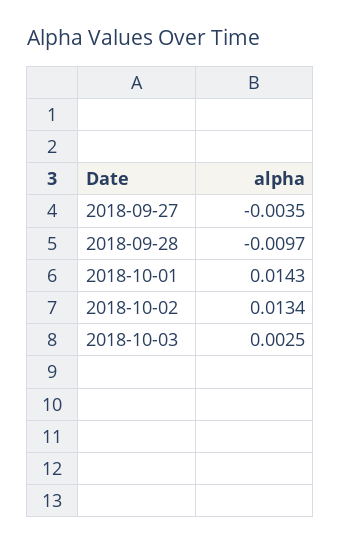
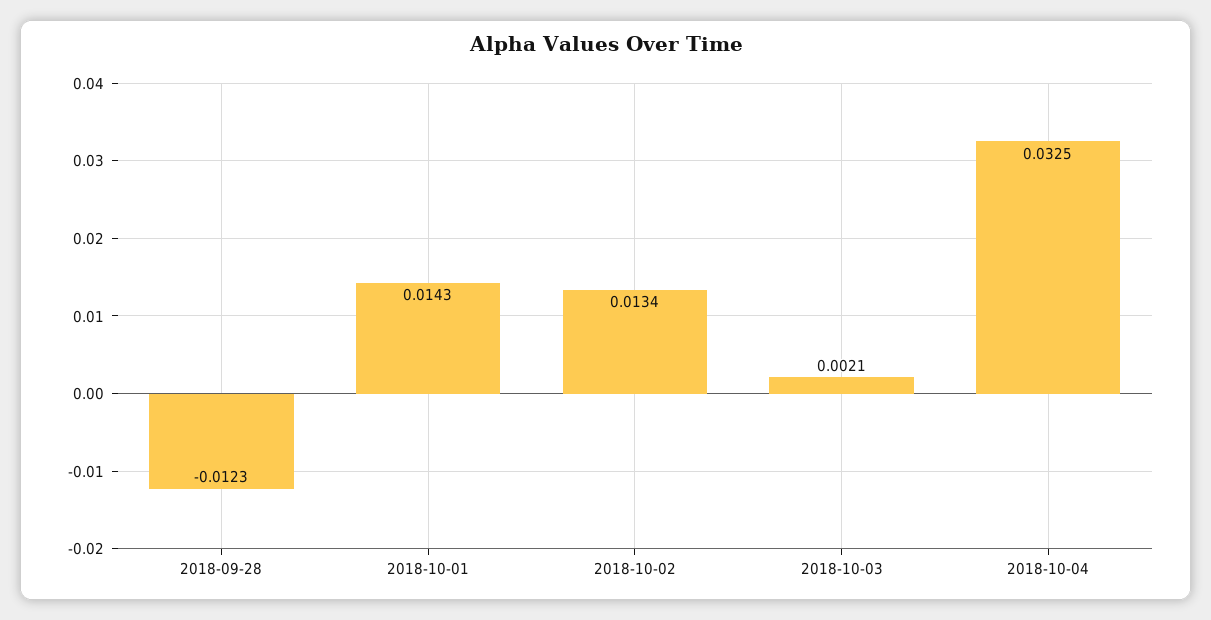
2018-09-27: -0.0035 -> none
2018-09-28: -0.0097 -> -0.0123
2018-10-03: 0.0025 -> 0.0021
2018-10-04: none -> 0.0325

